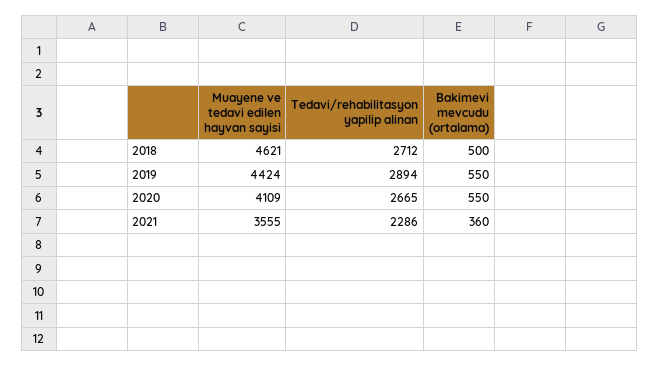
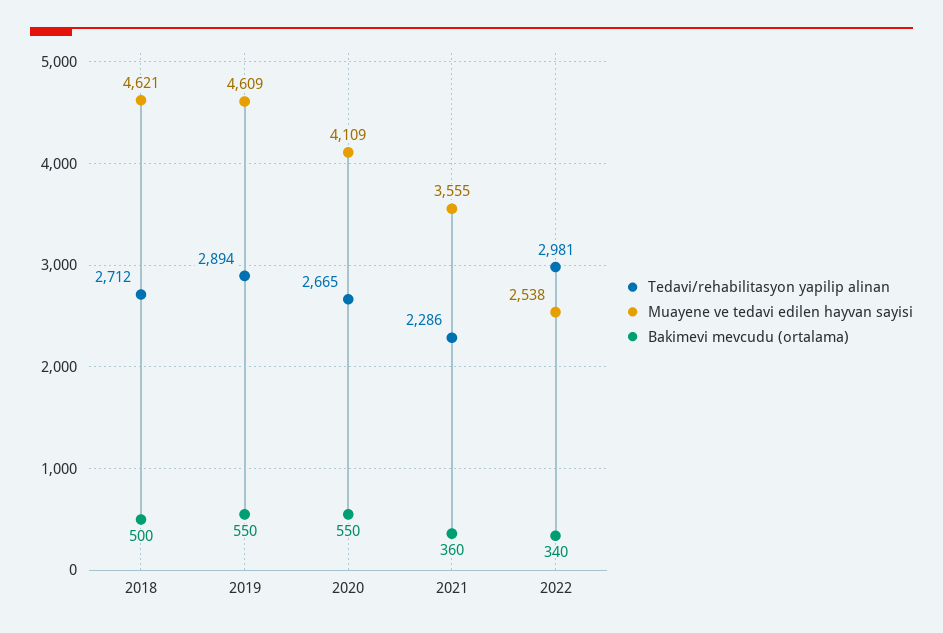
Muayene ve tedavi edilen hayvan sayisi, 2019: 4424 -> 4609
Tedavi/rehabilitasyon yapilip alinan, 2022: none -> 2981
Muayene ve tedavi edilen hayvan sayisi, 2022: none -> 2538
Bakimevi mevcudu (ortalama), 2022: none -> 340

